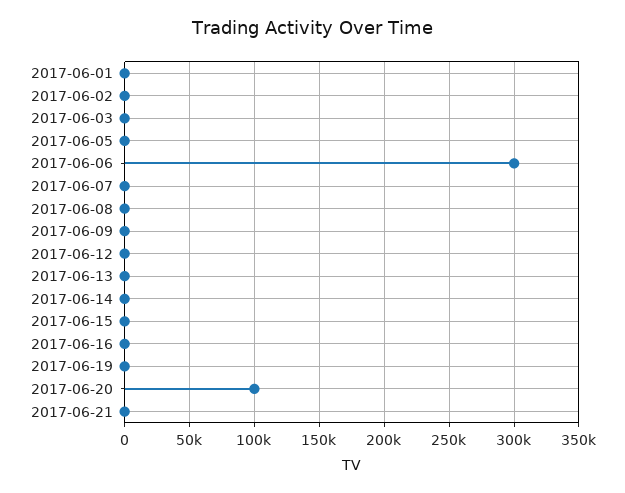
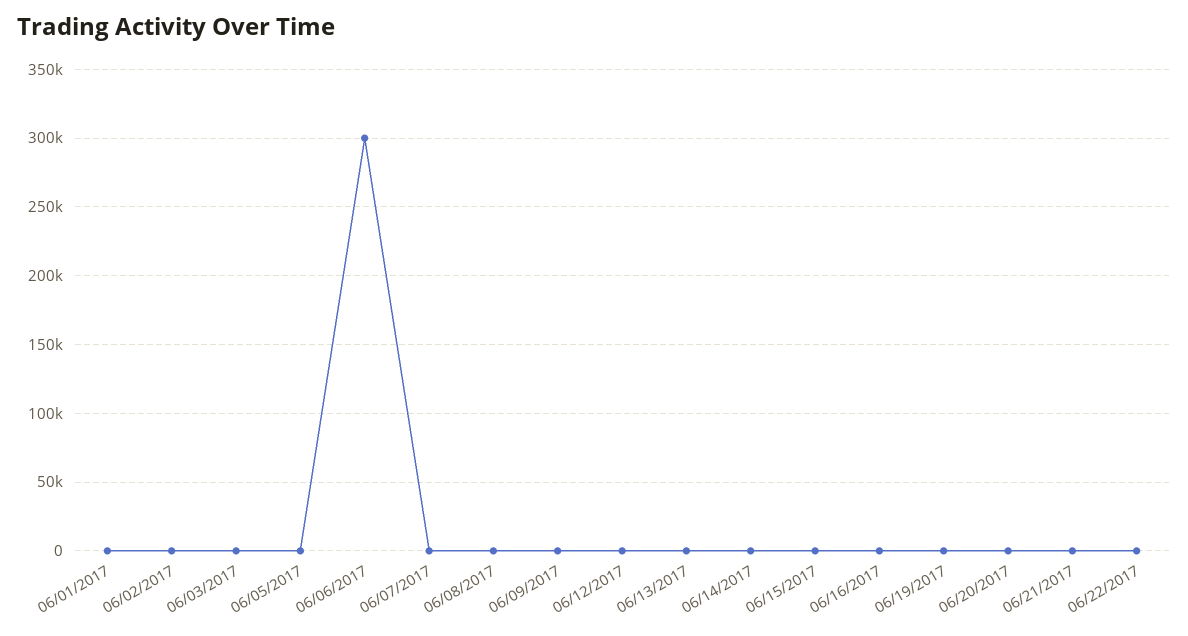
2017-06-20: 100000 -> 0
06/22/2017: none -> 0

